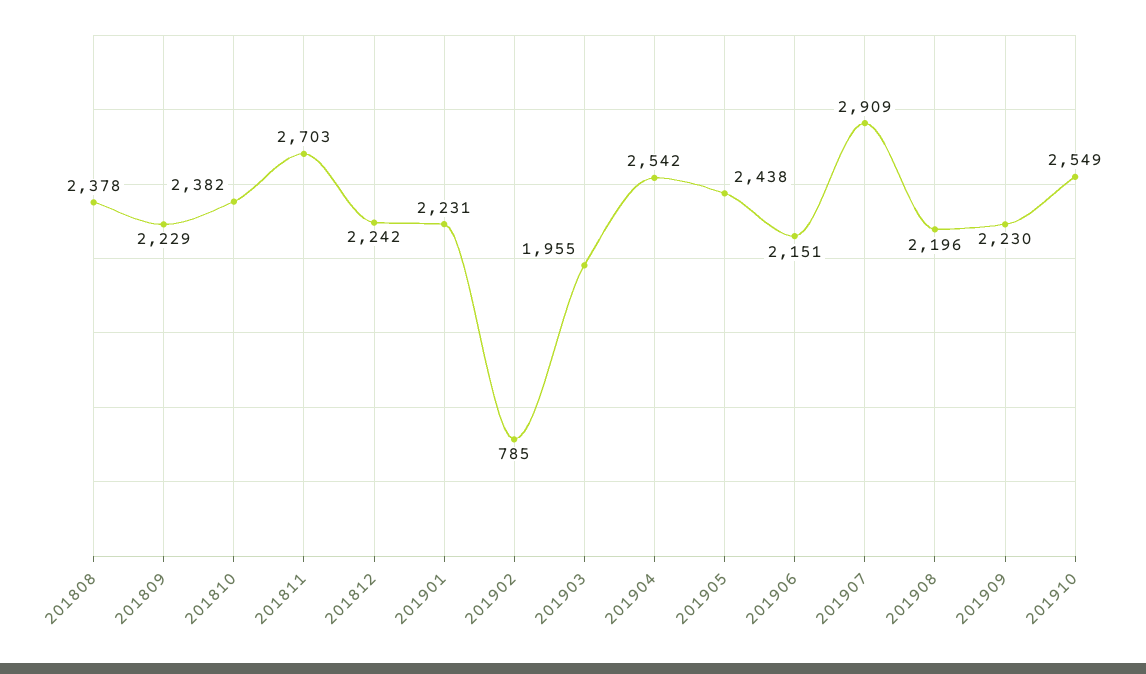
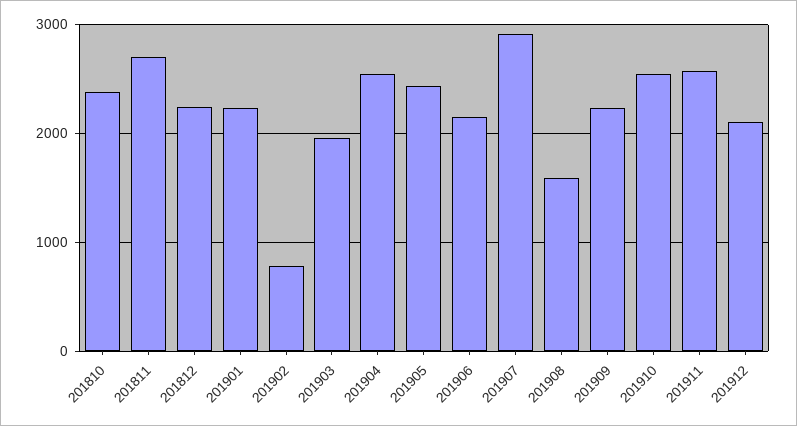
201808: 2378 -> none
201809: 2229 -> none
201908: 2196 -> 1600
201911: none -> 2600
201912: none -> 2100

